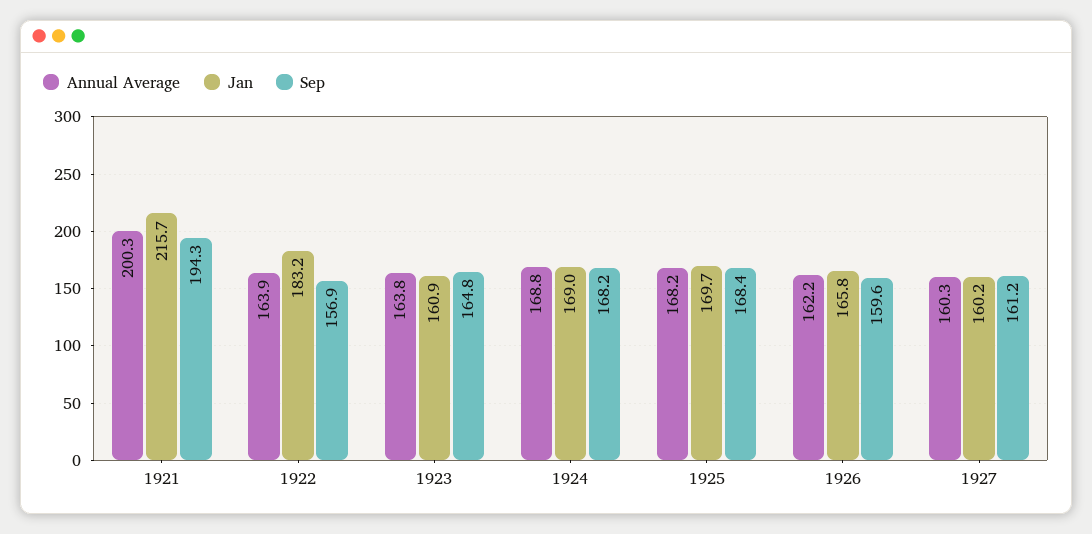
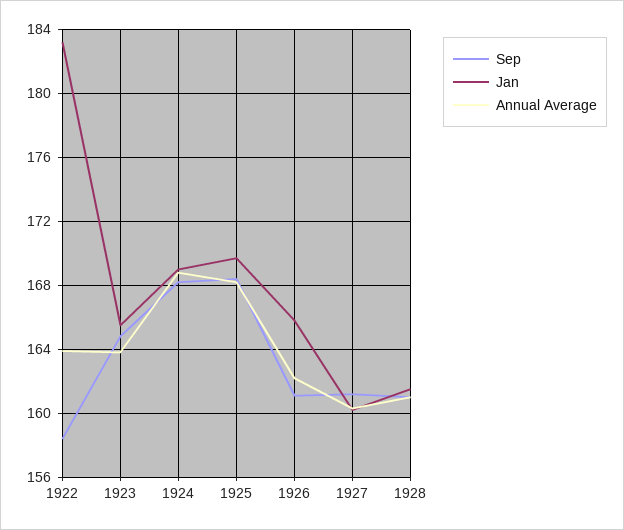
Annual Average, 1921: 200.3 -> none
Jan, 1921: 215.7 -> none
Sep, 1921: 194.3 -> none
Sep, 1922: 156.9 -> 158.5
Jan, 1923: 160.9 -> 165.5
Sep, 1926: 159.6 -> 161
Sep, 1928: none -> 161
Jan, 1928: none -> 161.5
Annual Average, 1928: none -> 161

